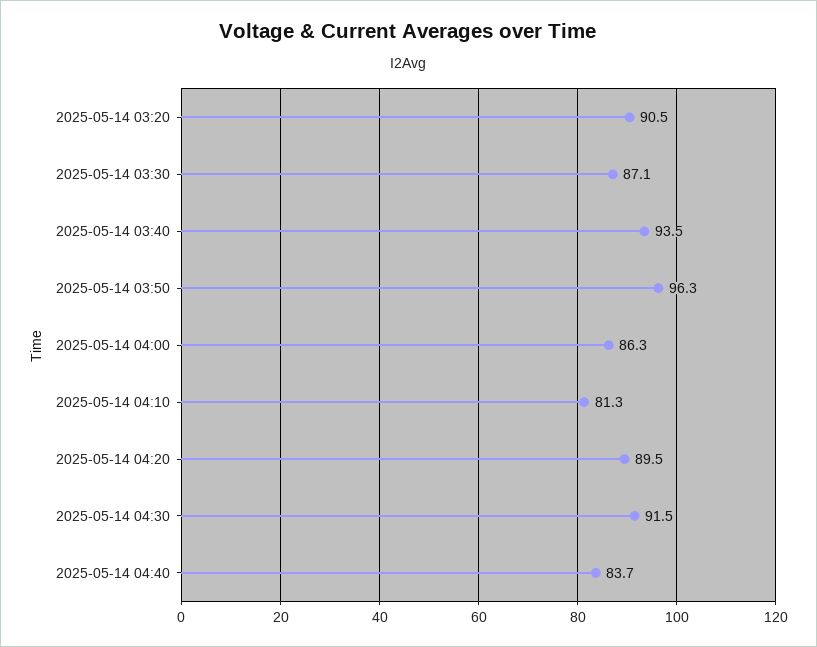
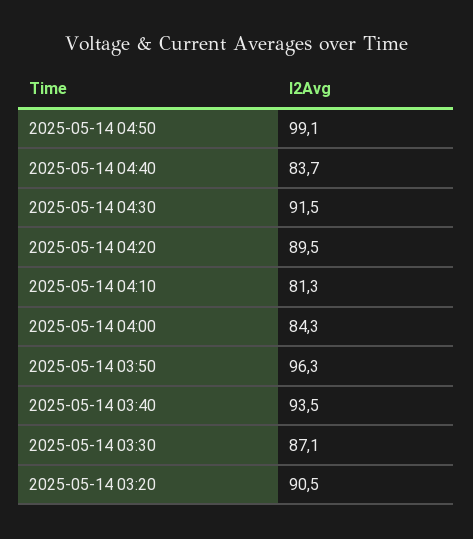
2025-05-14 04:00: 86.3 -> 84.3
2025-05-14 04:50: none -> 99.1

